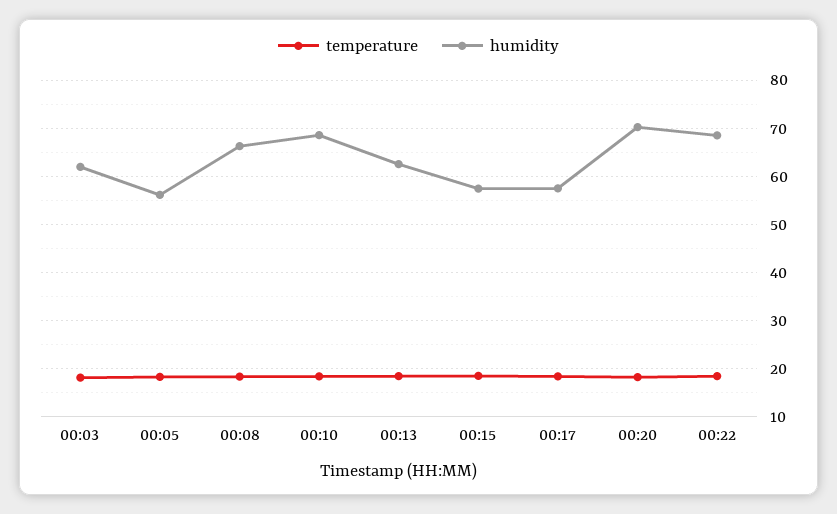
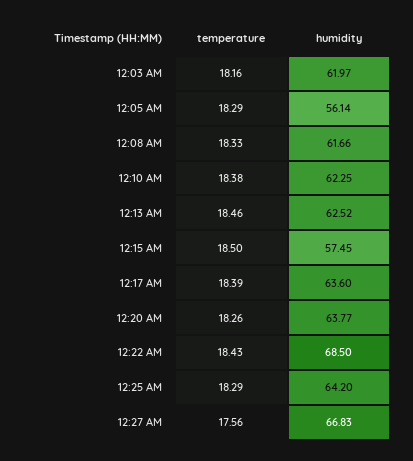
humidity, 00:08: 66 -> 61.66
humidity, 00:10: 68 -> 62.25
humidity, 00:17: 58 -> 63.6
humidity, 00:20: 70 -> 63.77
temperature, 12:25 AM: none -> 18.29
humidity, 12:25 AM: none -> 64.2
temperature, 12:27 AM: none -> 17.56
humidity, 12:27 AM: none -> 66.83

